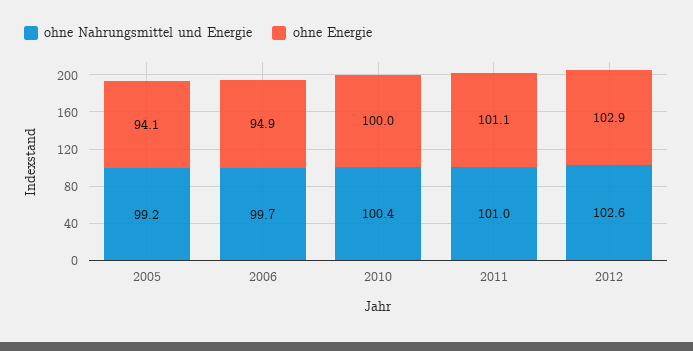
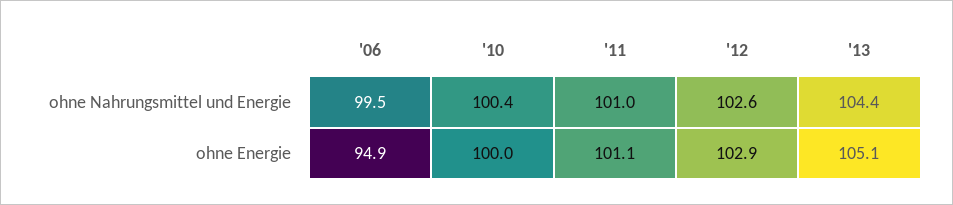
ohne Nahrungsmittel und Energie, 2005: 99.2 -> none
ohne Energie, 2005: 94.1 -> none
ohne Nahrungsmittel und Energie, 2006: 99.7 -> 99.5
ohne Nahrungsmittel und Energie, '13: none -> 104.4
ohne Energie, '13: none -> 105.1

